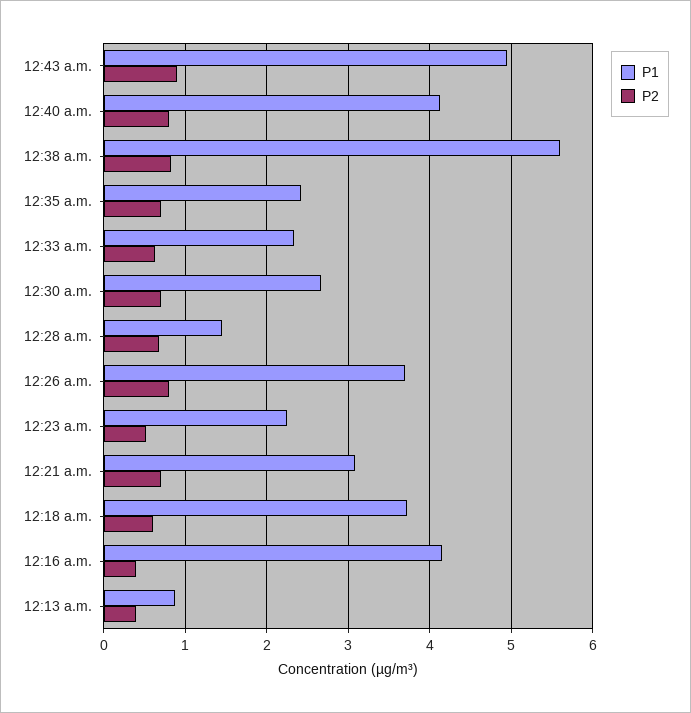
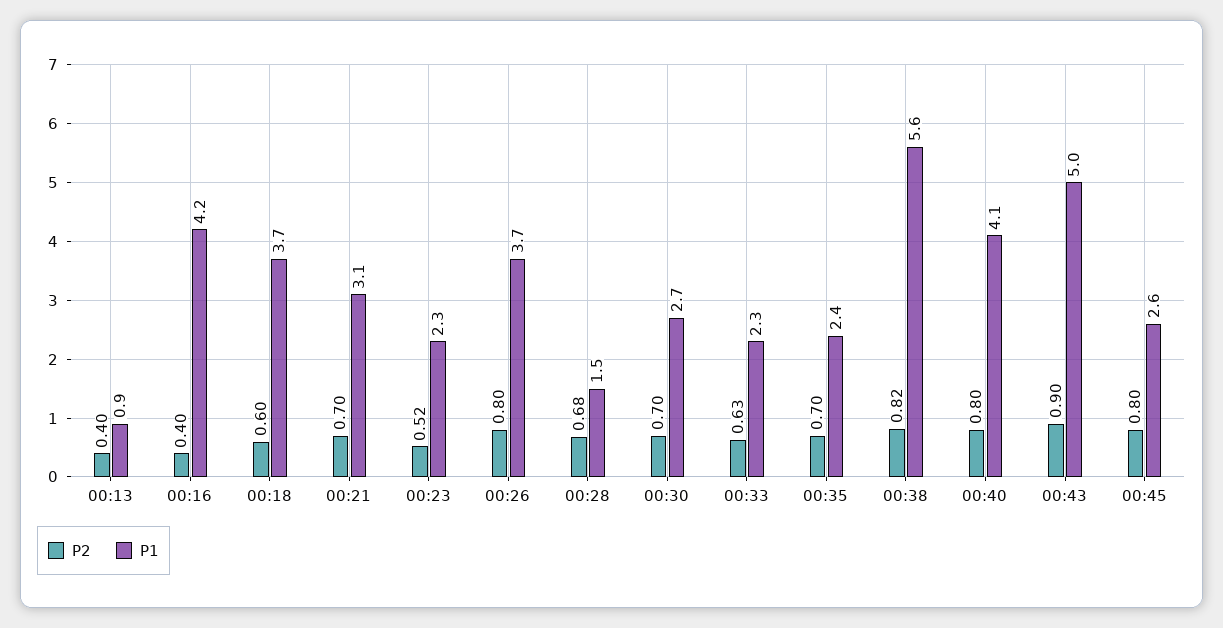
P2, 00:45: none -> 0.8
P1, 00:45: none -> 2.6

